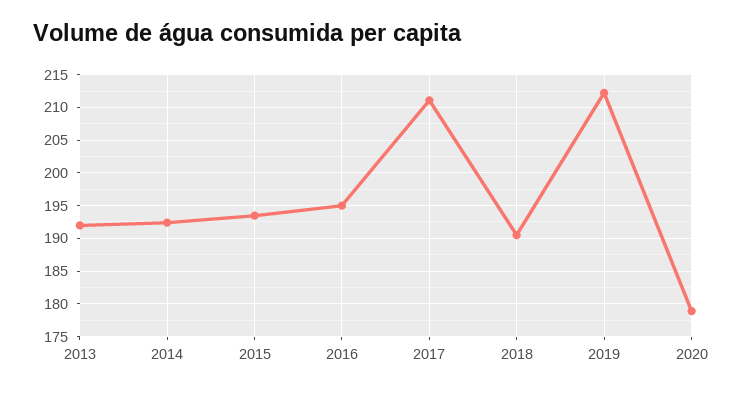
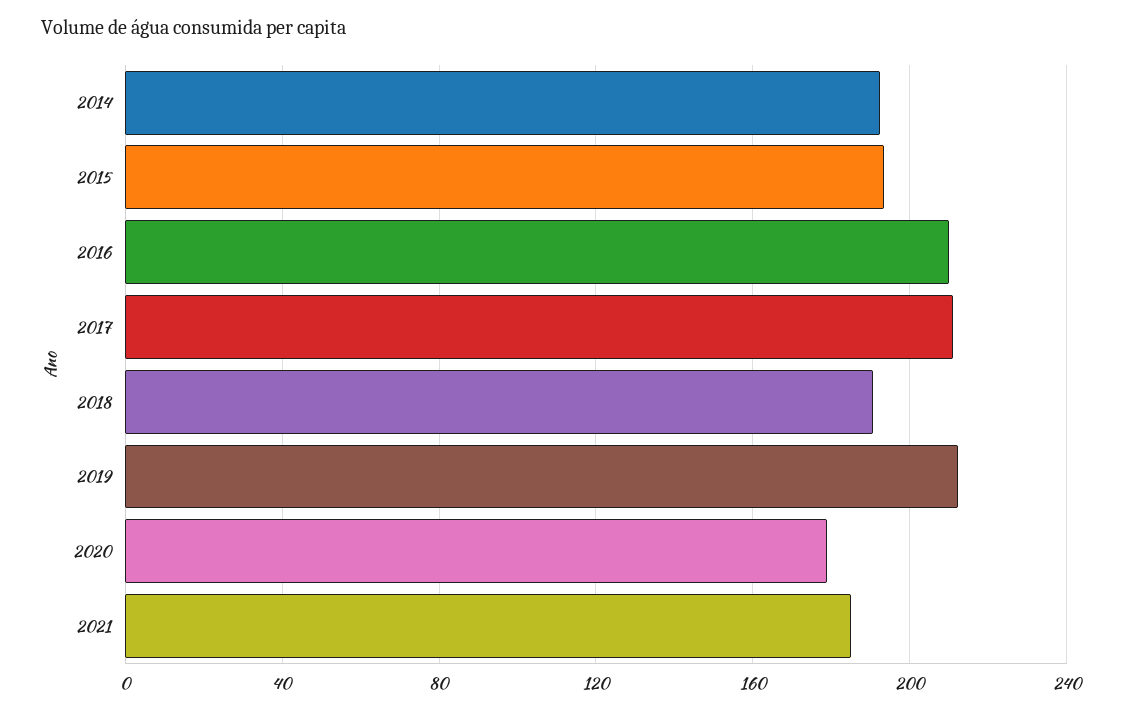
2013: 192 -> none
2016: 195 -> 210
2021: none -> 185

